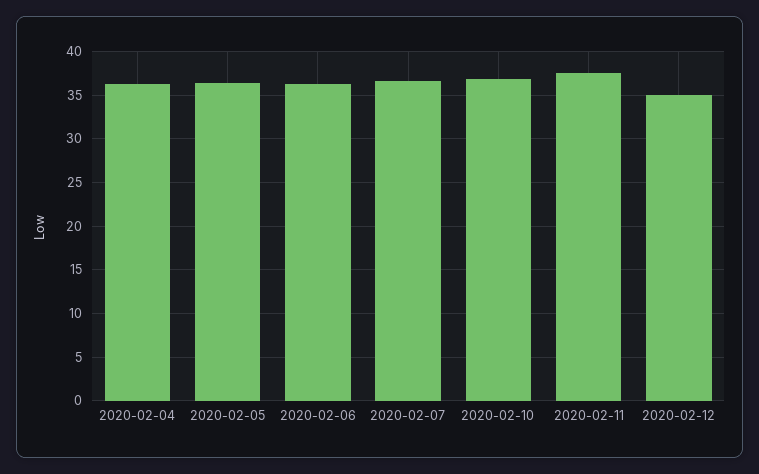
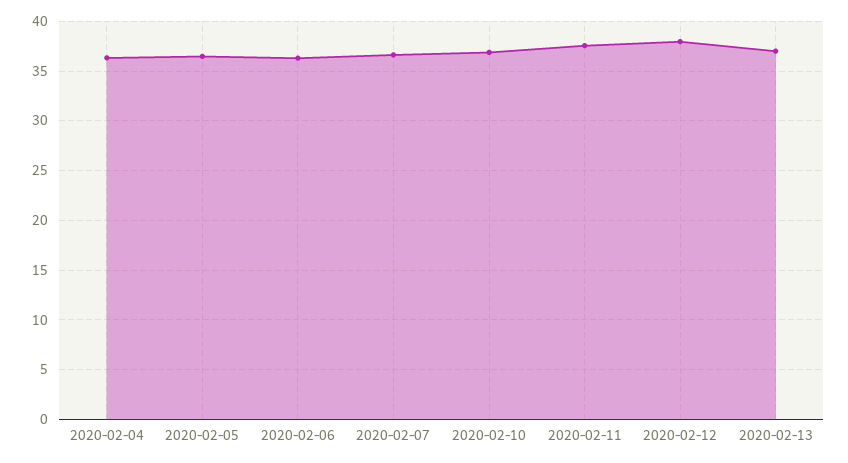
2020-02-12: 35 -> 38
2020-02-13: none -> 37

